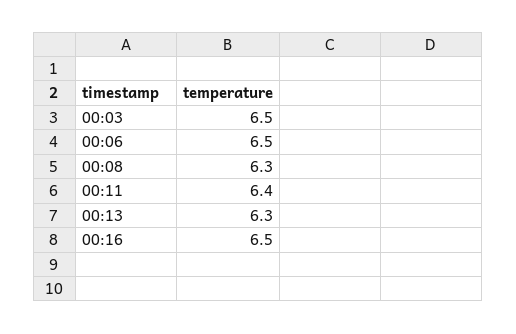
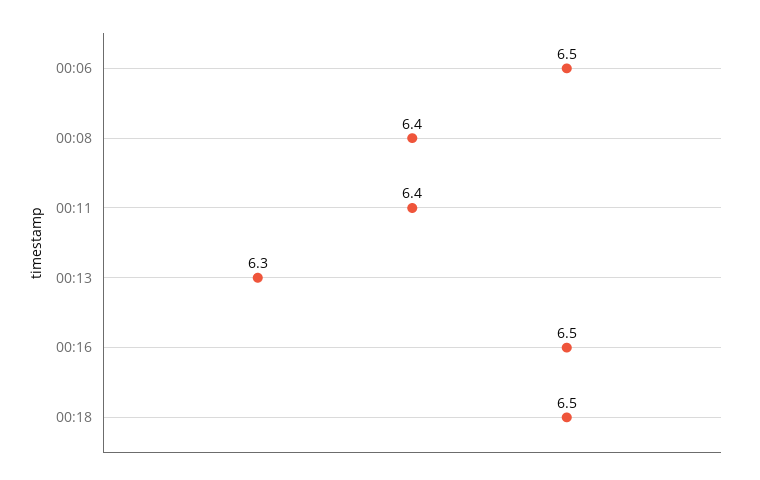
00:03: 6.5 -> none
00:08: 6.3 -> 6.4
00:18: none -> 6.5

